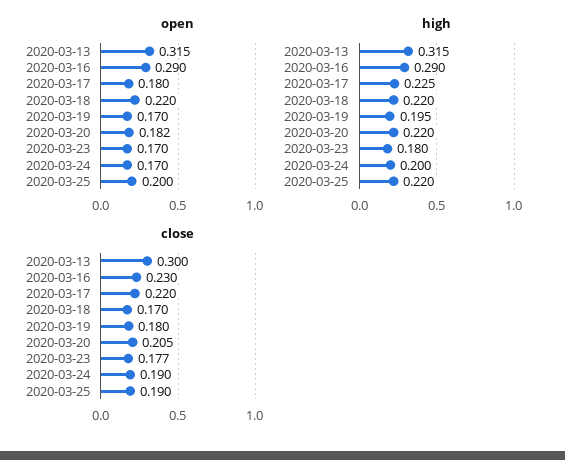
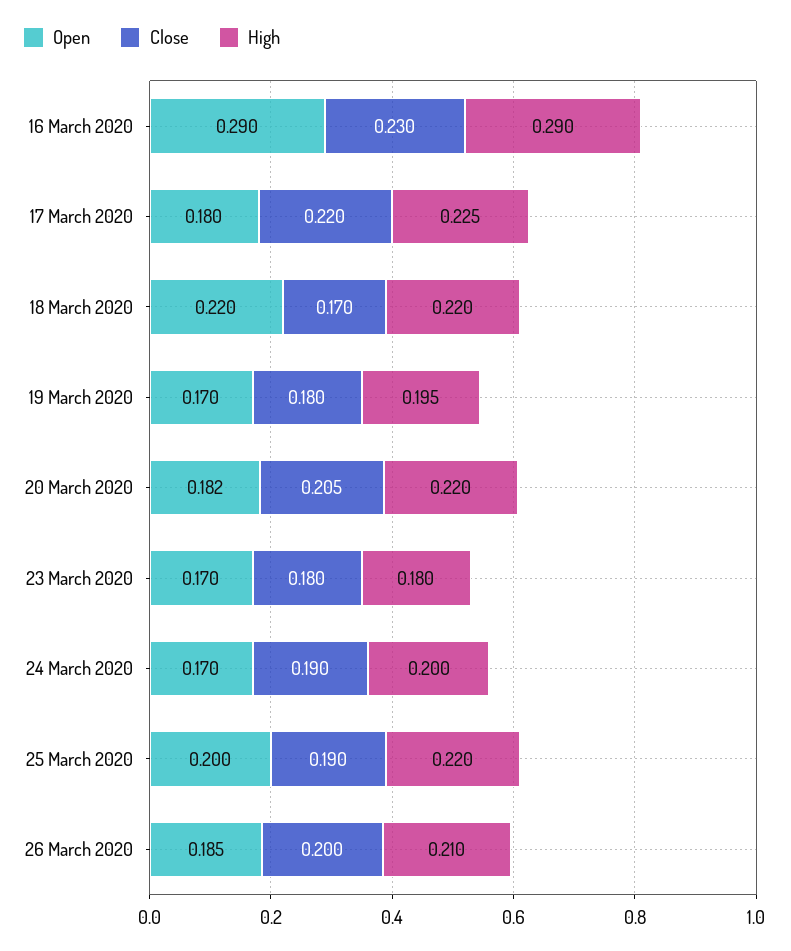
open, 2020-03-13: 0.315 -> none
high, 2020-03-13: 0.315 -> none
close, 2020-03-13: 0.3 -> none
close, 2020-03-23: 0.177 -> 0.18
open, 26 March 2020: none -> 0.185
close, 26 March 2020: none -> 0.2
high, 26 March 2020: none -> 0.21

